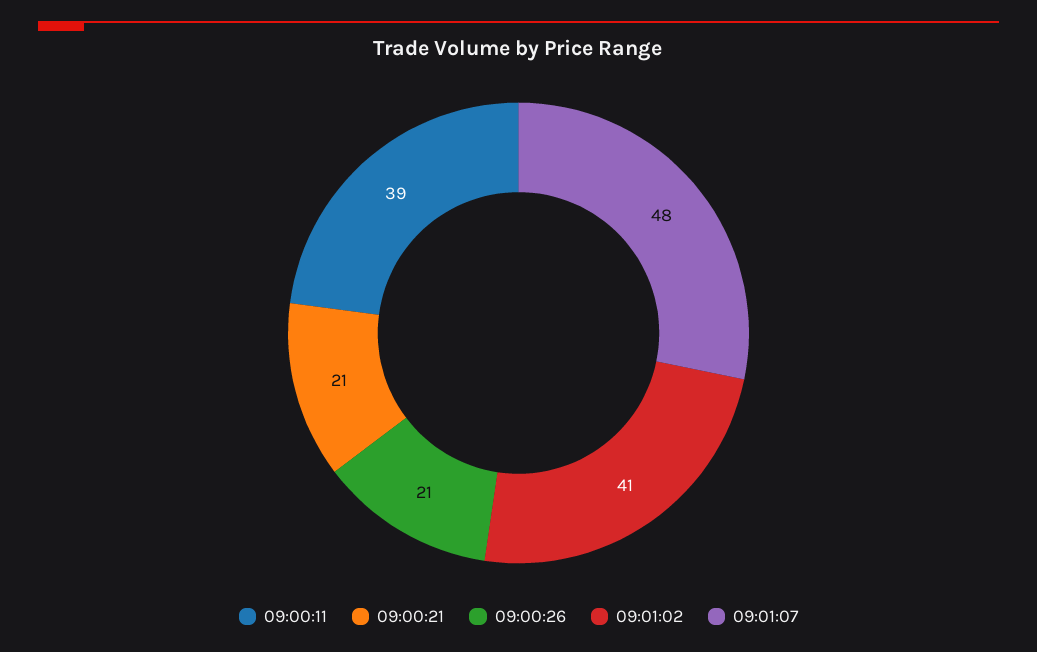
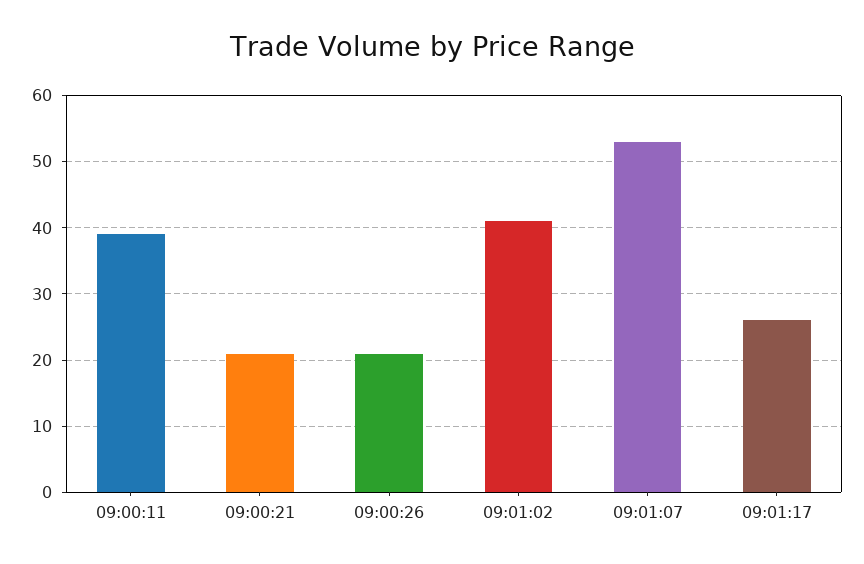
09:01:07: 48 -> 53
09:01:17: none -> 26

